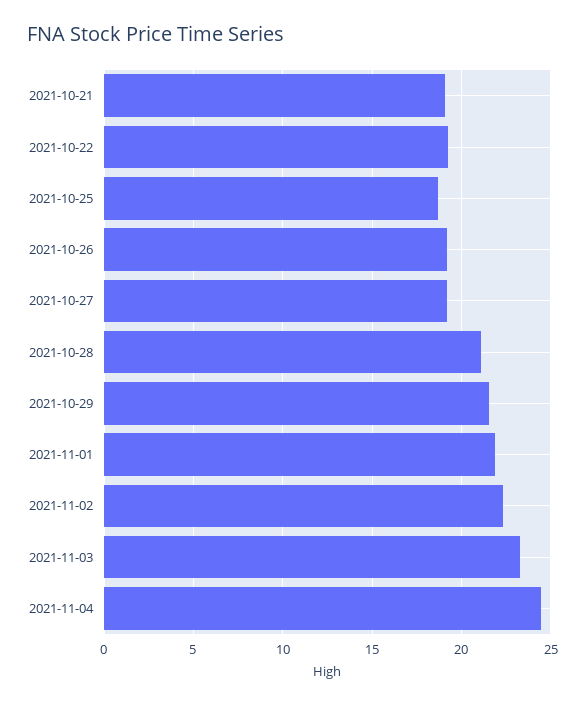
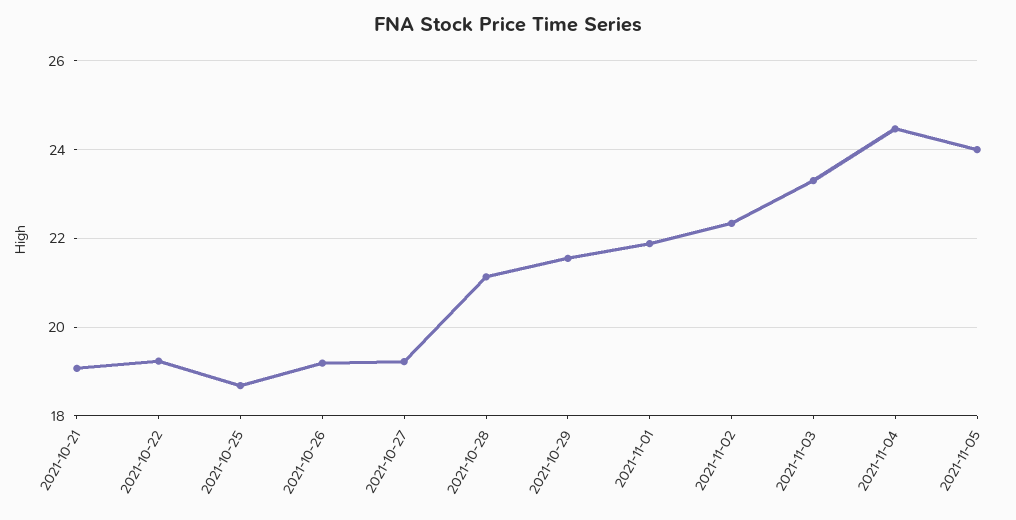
2021-11-05: none -> 24

